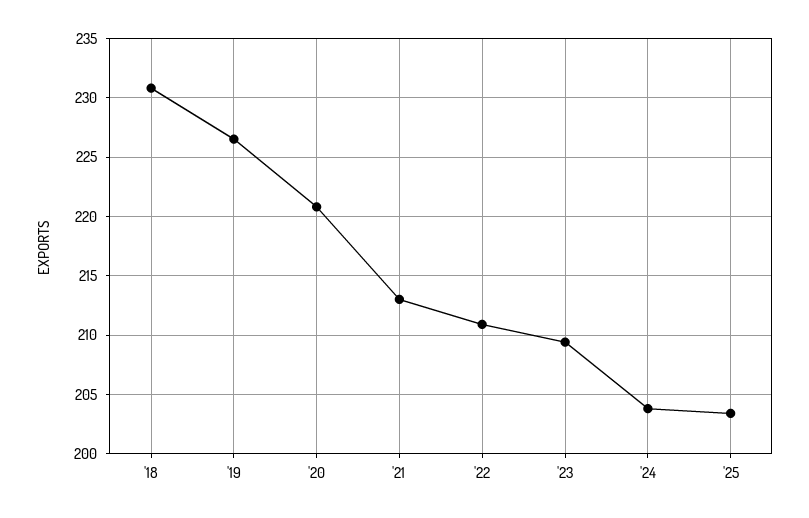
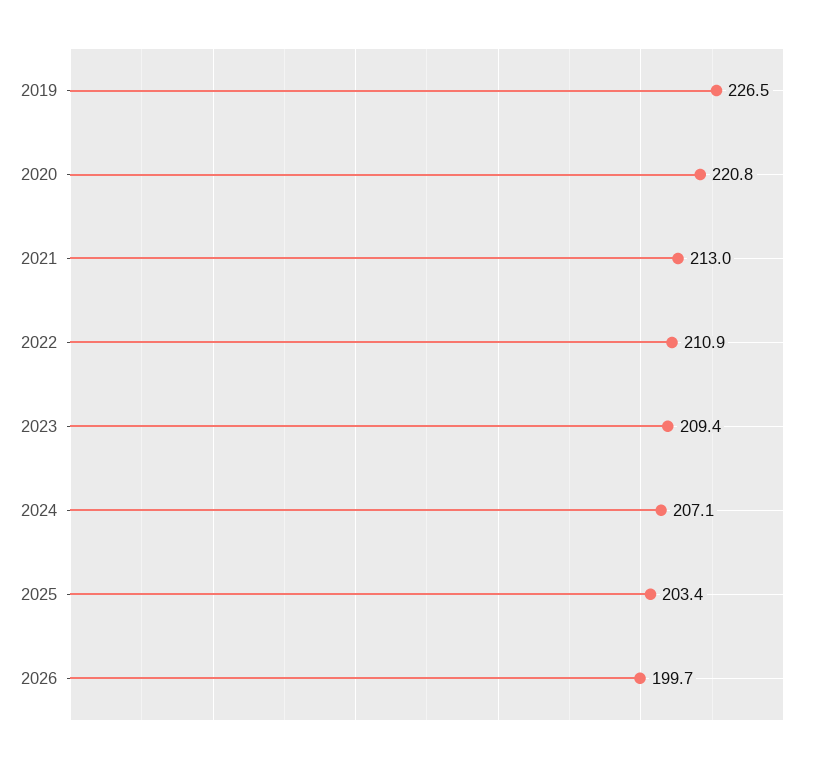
'18: 231 -> none
'24: 204 -> 207.1
2026: none -> 199.7

